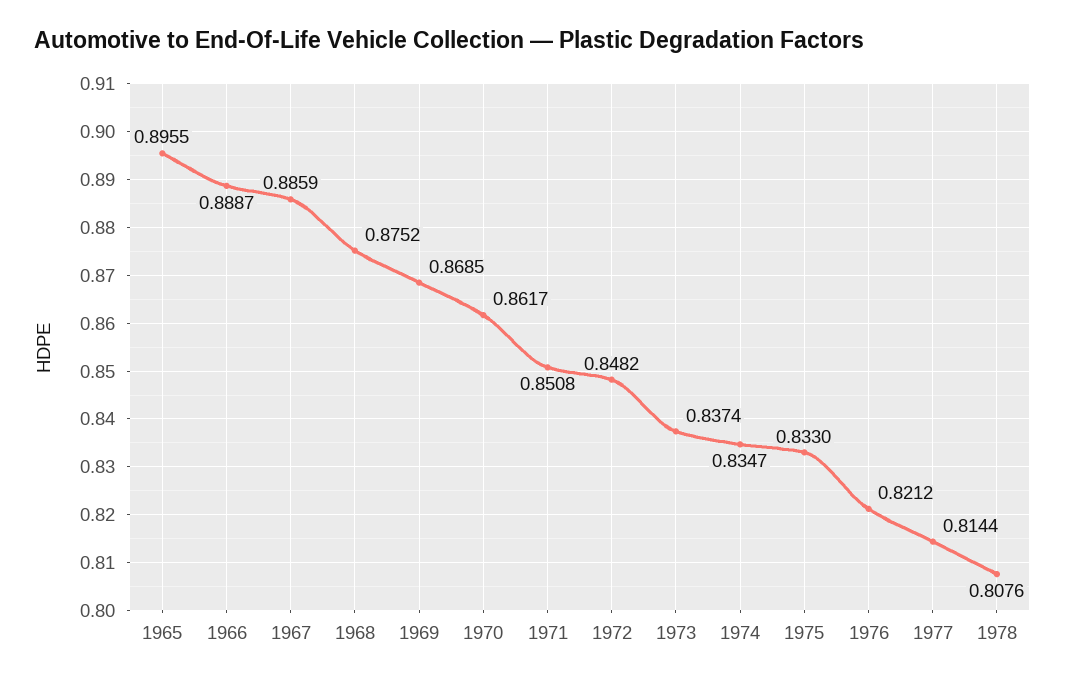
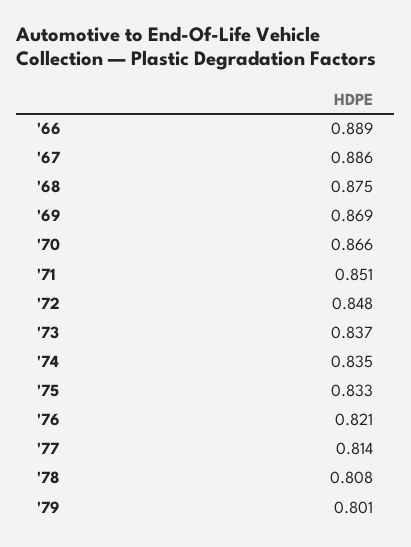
1965: 0.8955 -> none
1970: 0.8617 -> 0.866
'79: none -> 0.801

